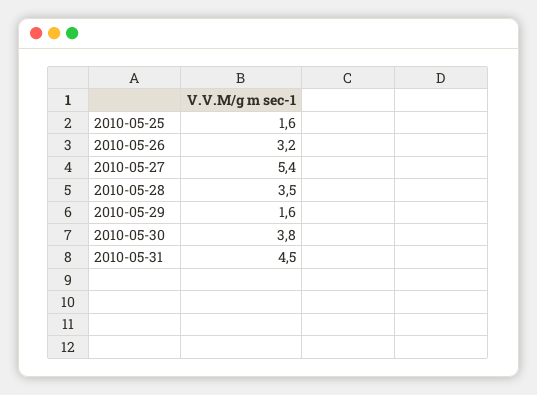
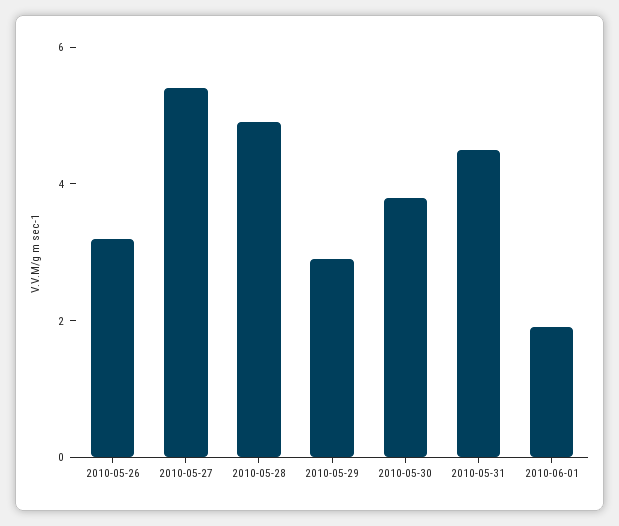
2010-05-25: 1.6 -> none
2010-05-28: 3.5 -> 5
2010-05-29: 1.6 -> 3
2010-06-01: none -> 2

